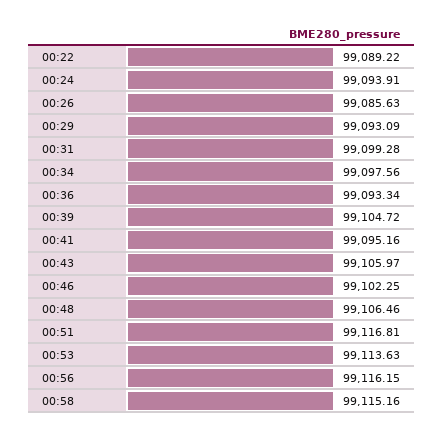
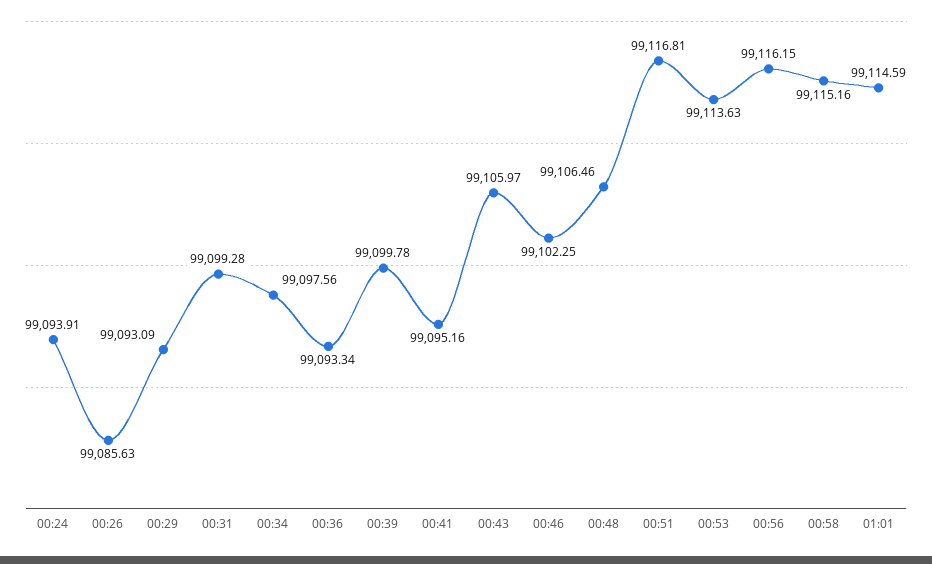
00:22: 99089.22 -> none
00:39: 99104.72 -> 99099.78
01:01: none -> 99114.59

